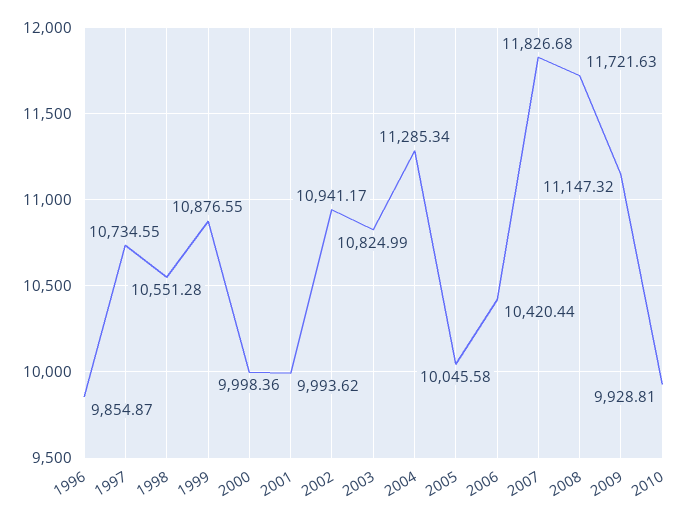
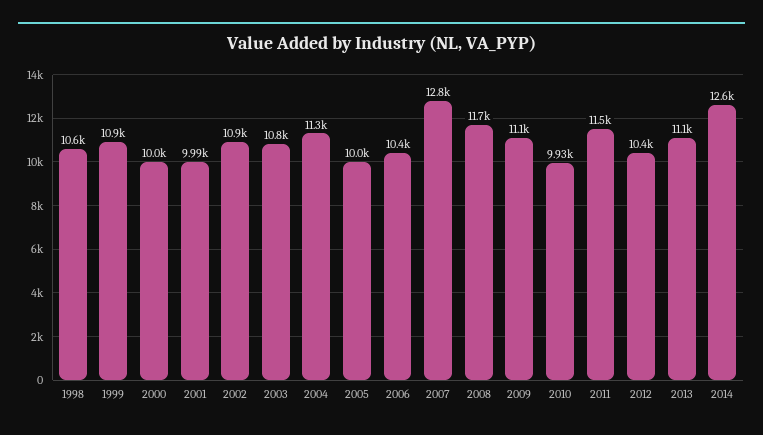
1996: 9854.87 -> none
1997: 10734.55 -> none
2007: 11826.68 -> 12800
2011: none -> 11500
2012: none -> 10400
2013: none -> 11100
2014: none -> 12600

